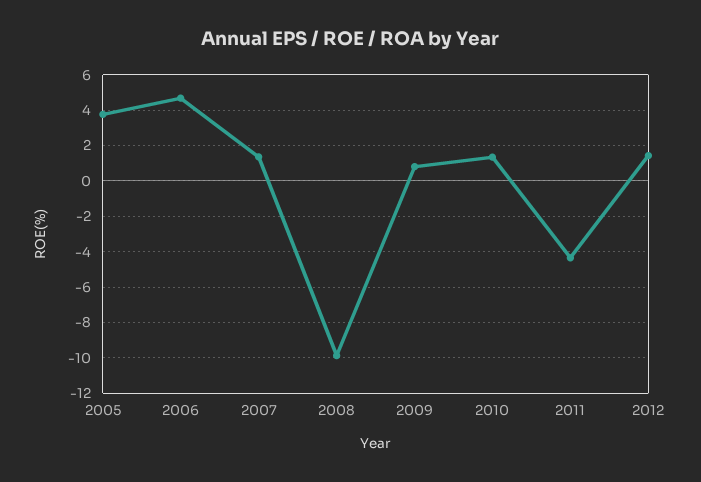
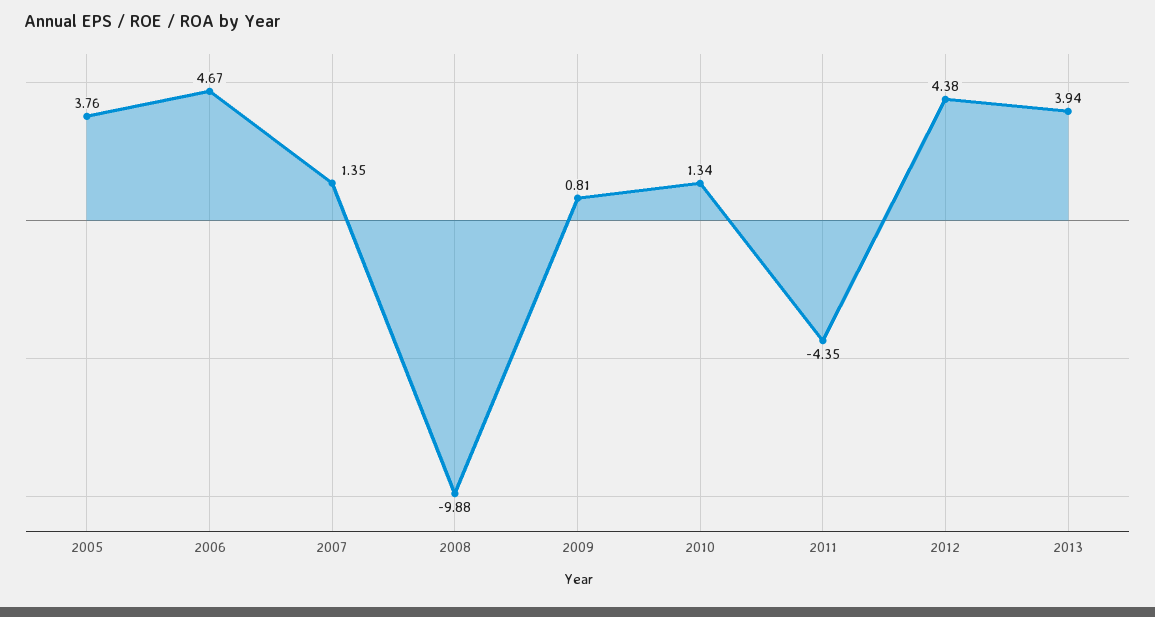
2012: 1.5 -> 4.38
2013: none -> 3.94

